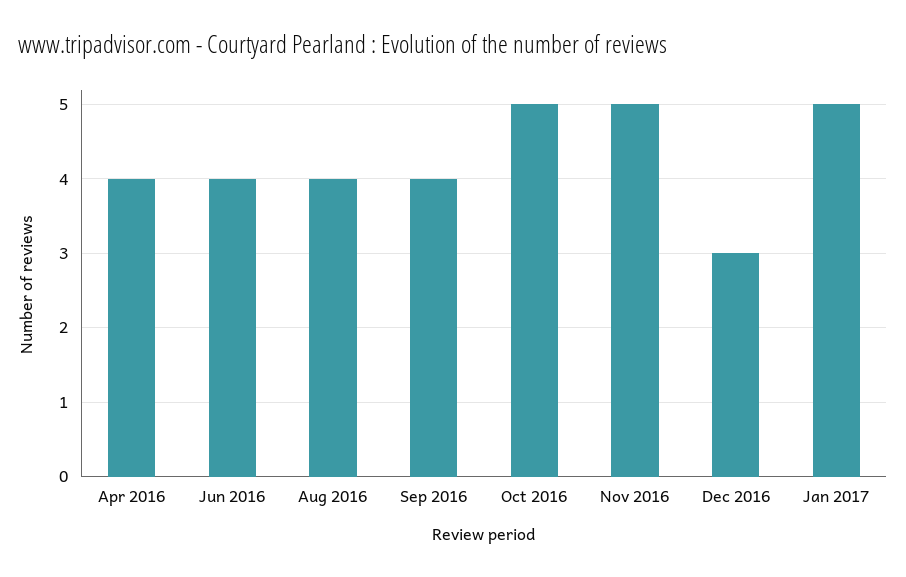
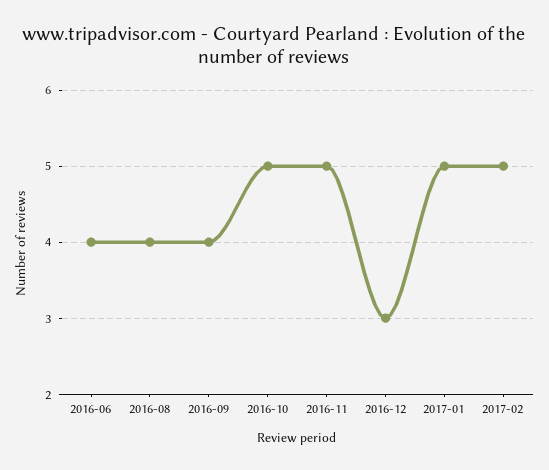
Apr 2016: 4 -> none
2017-02: none -> 5

